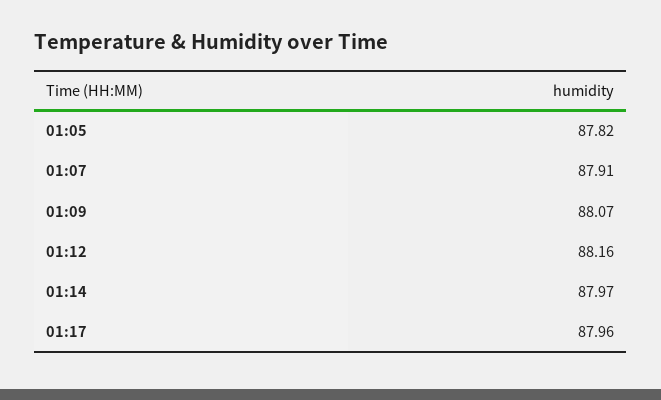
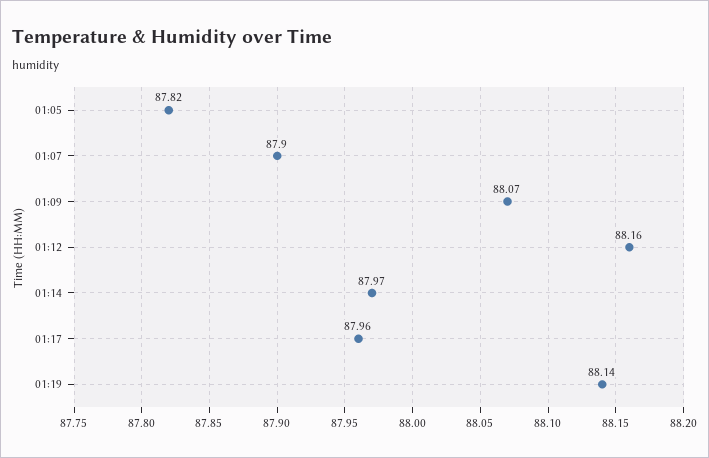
01:07: 87.91 -> 87.9
01:19: none -> 88.14

